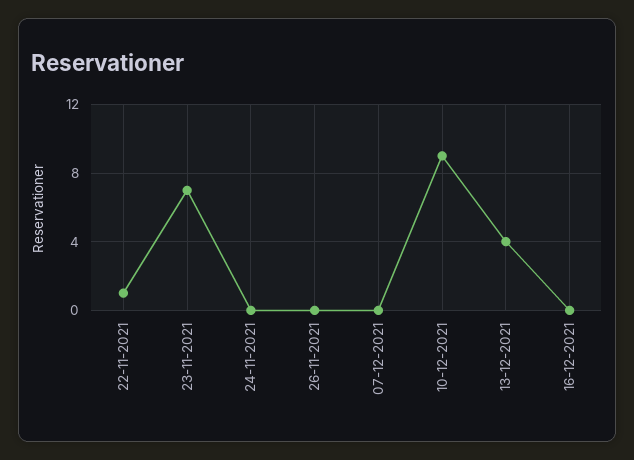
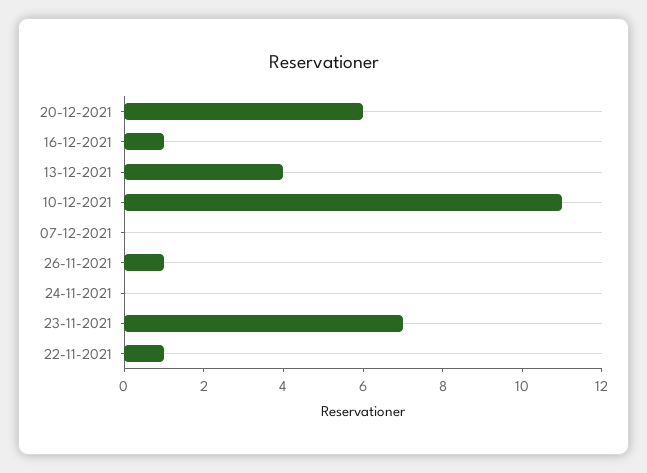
26-11-2021: 0 -> 1
10-12-2021: 9 -> 11
16-12-2021: 0 -> 1
20-12-2021: none -> 6

